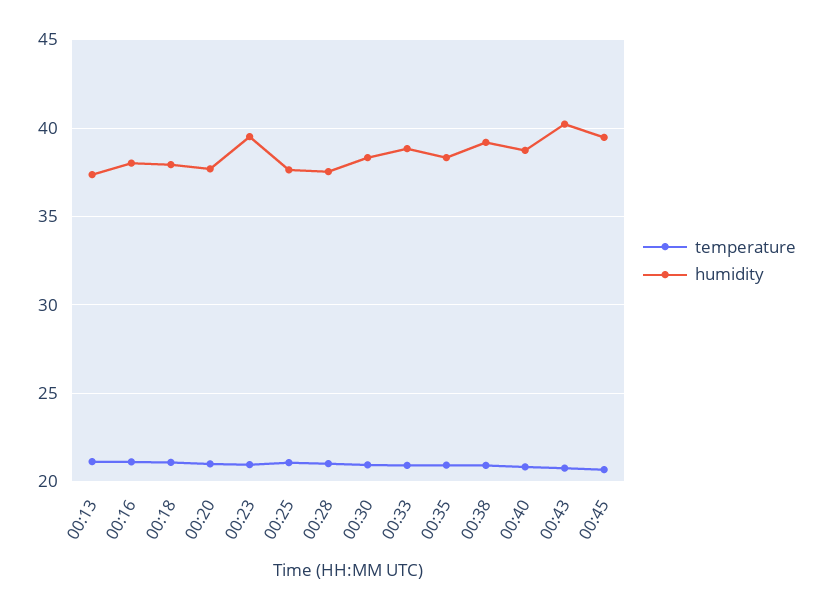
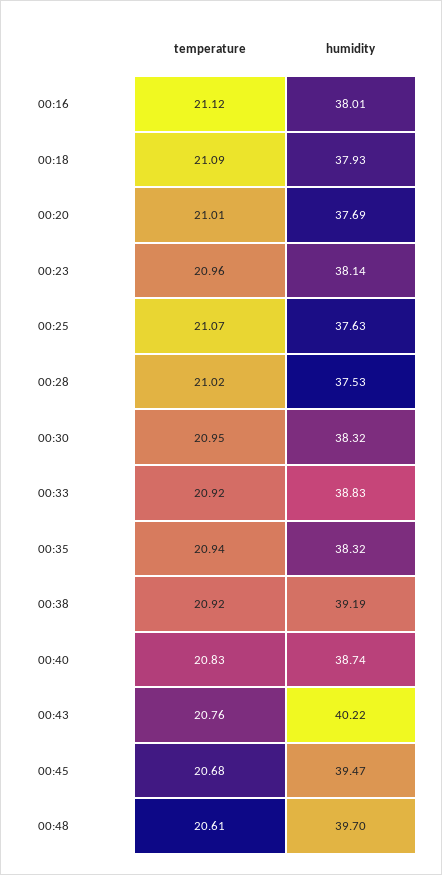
temperature, 00:13: 21 -> none
humidity, 00:13: 37.5 -> none
humidity, 00:23: 39.5 -> 38.14
temperature, 00:48: none -> 20.61
humidity, 00:48: none -> 39.7

